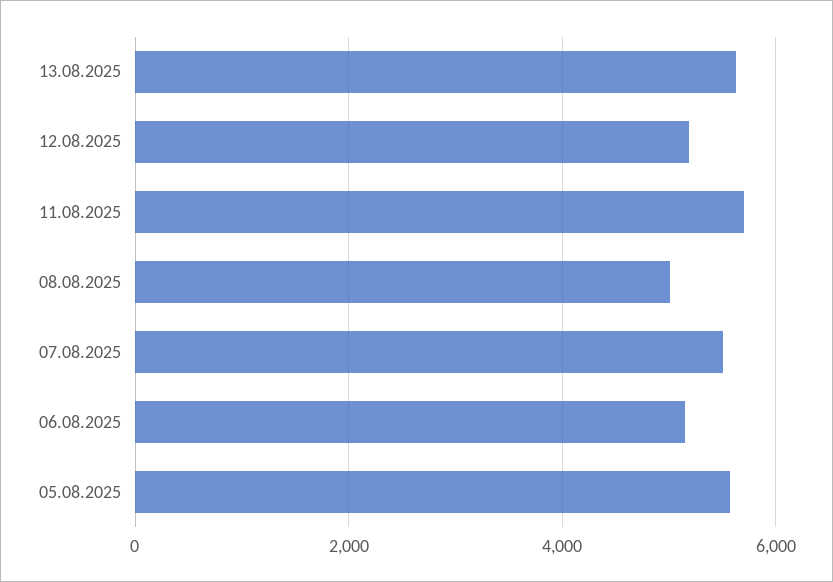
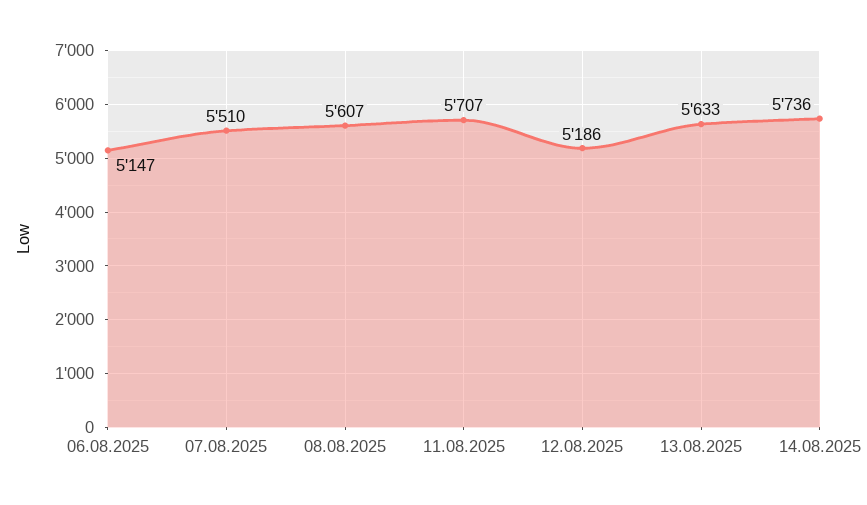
08.08.2025: 5000 -> 5607
05.08.2025: 5600 -> none
14.08.2025: none -> 5736

